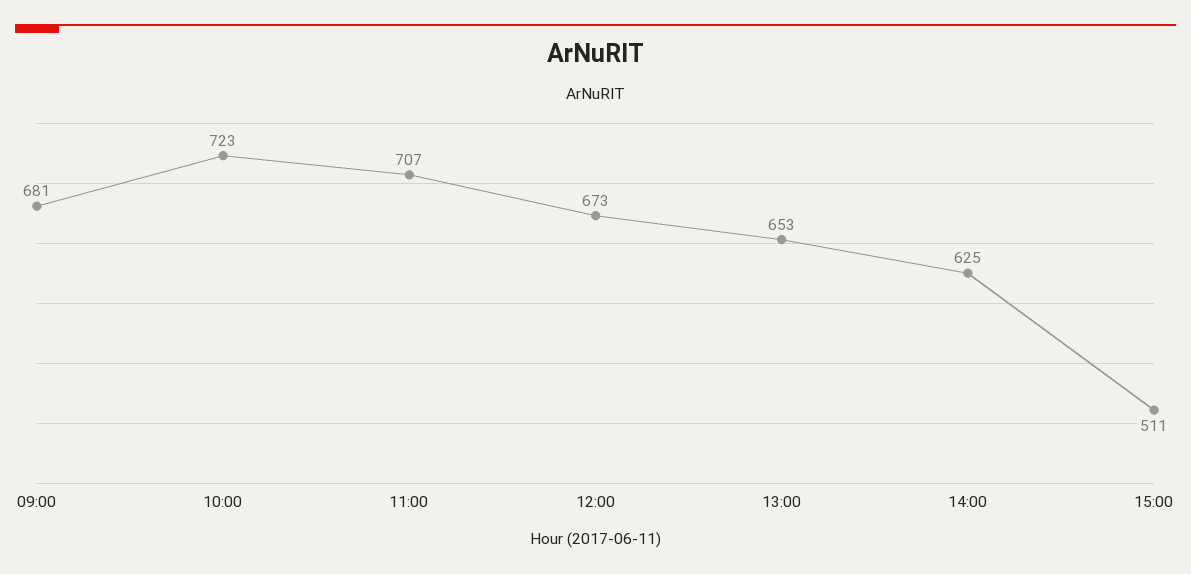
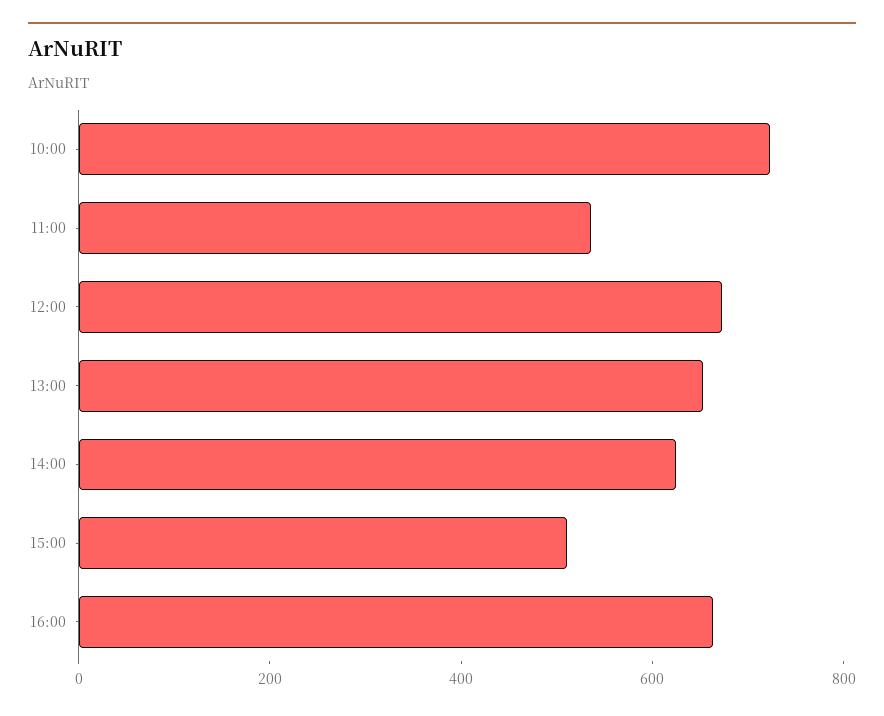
09:00: 681 -> none
11:00: 707 -> 550
16:00: none -> 650

